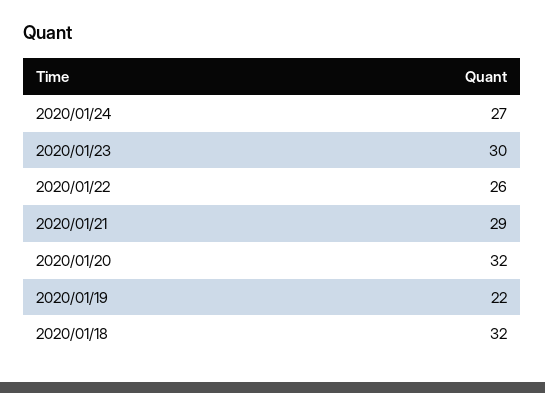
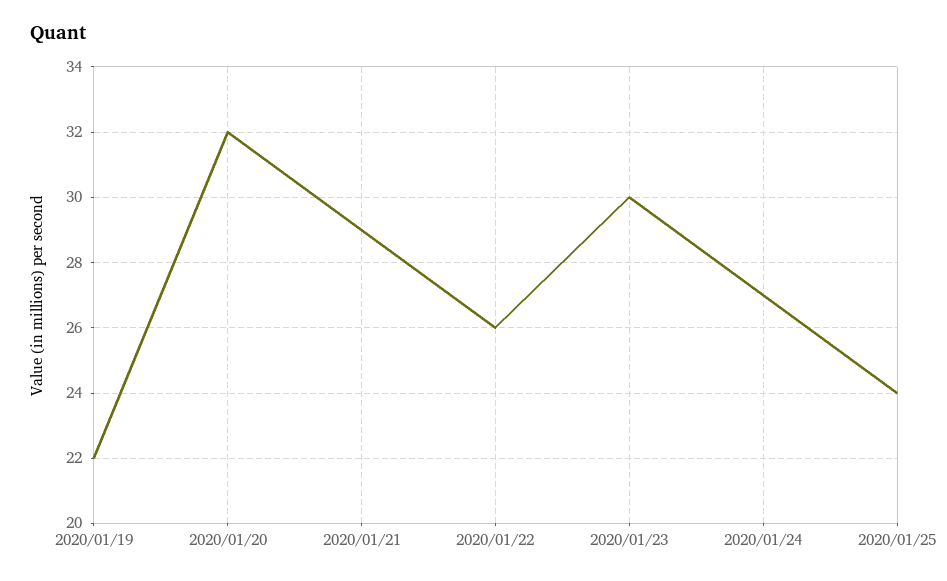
2020/01/18: 32 -> none
2020/01/25: none -> 24

